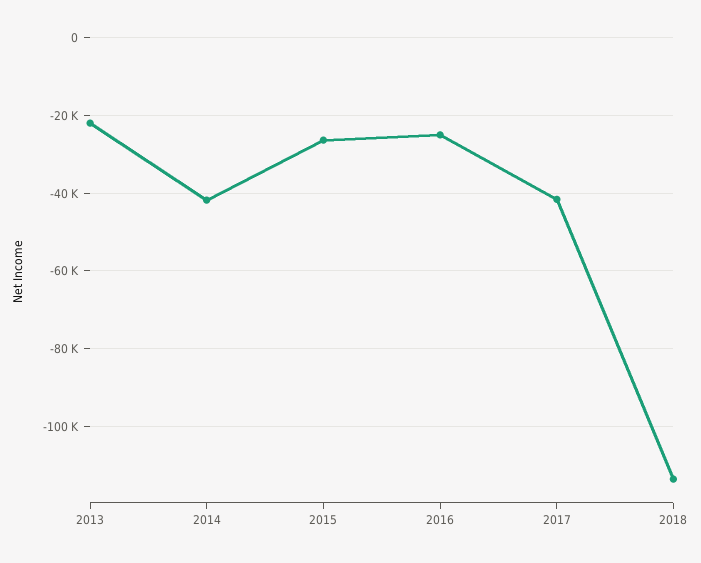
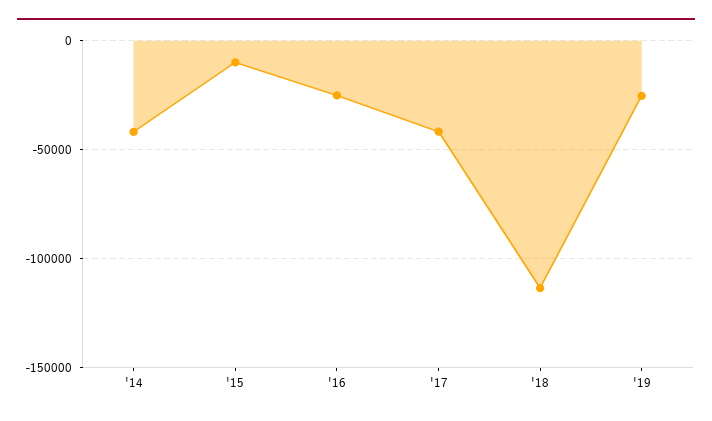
2013: -22000 -> none
2015: -26000 -> -10000
'19: none -> -25000

